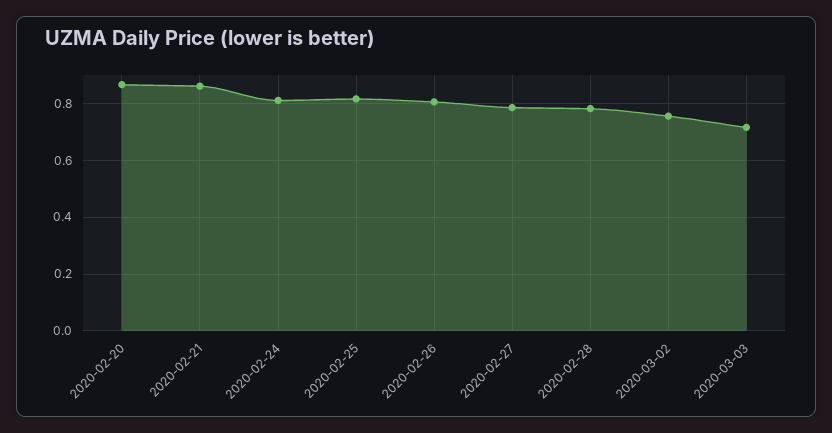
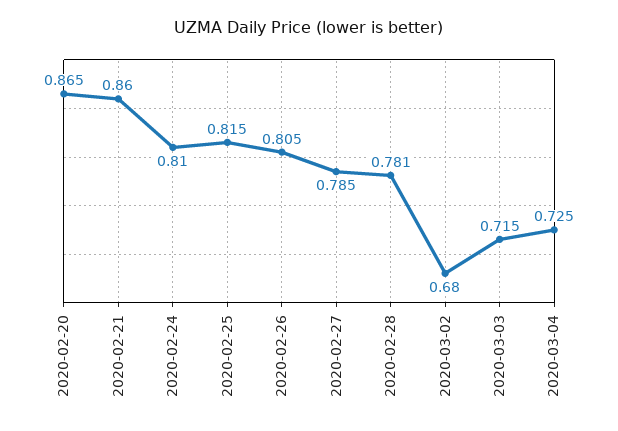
2020-03-02: 0.75 -> 0.68
2020-03-04: none -> 0.725

